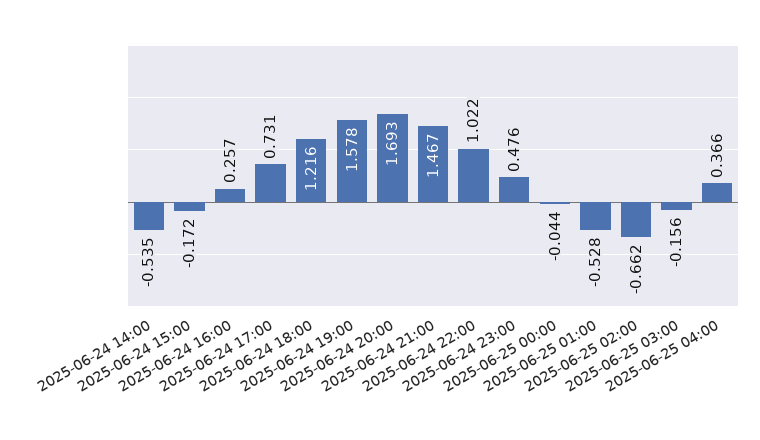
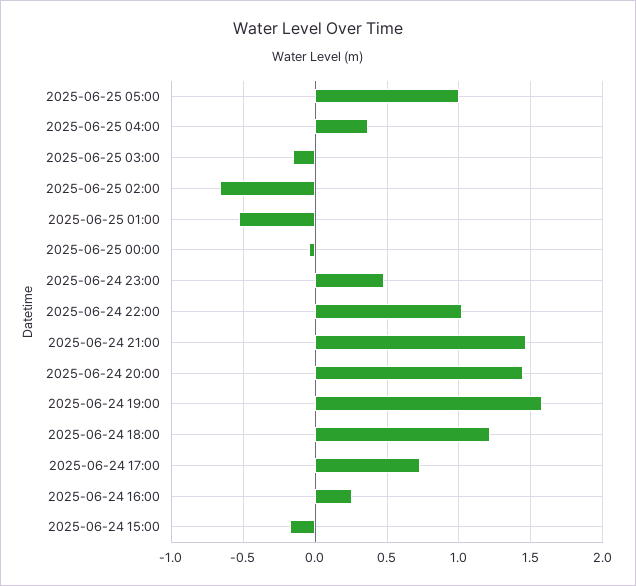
2025-06-24 14:00: -0.535 -> none
2025-06-24 20:00: 1.693 -> 1.45
2025-06-25 05:00: none -> 1

